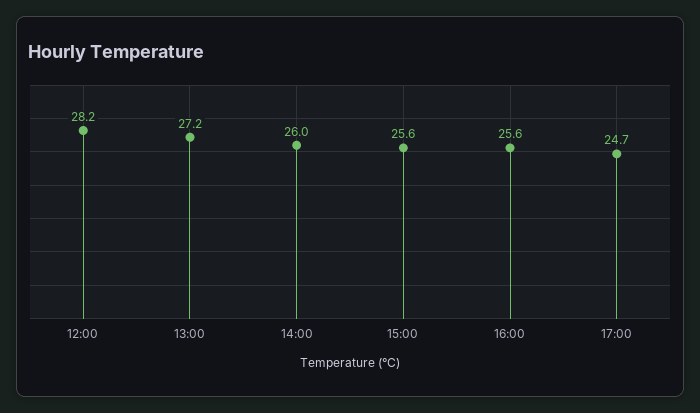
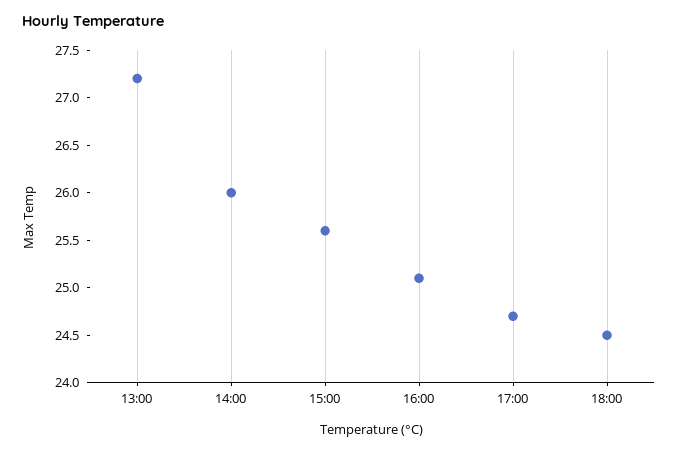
12:00: 28.2 -> none
16:00: 25.6 -> 25.1
18:00: none -> 24.5

